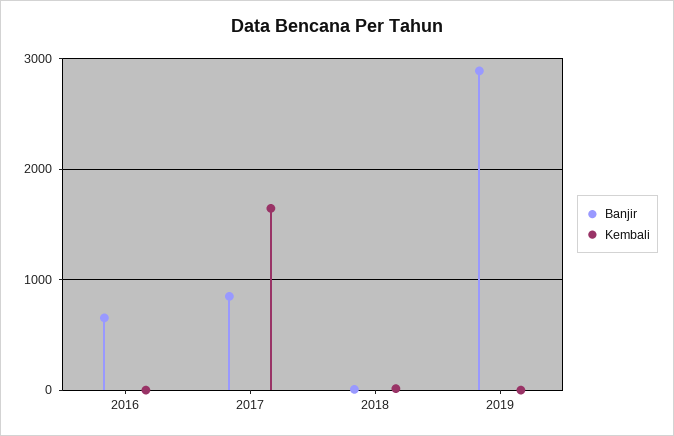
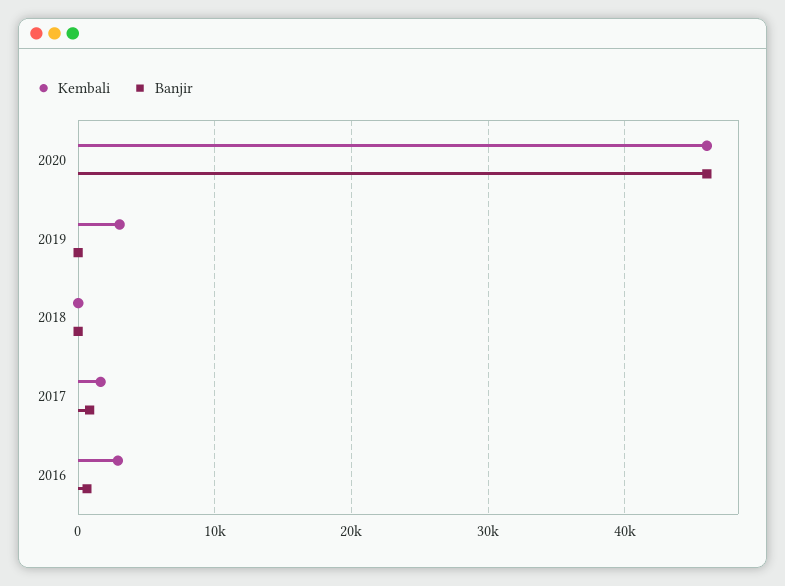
Kembali, 2016: 0 -> 3000
Banjir, 2019: 2900 -> 0
Kembali, 2019: 0 -> 3000
Kembali, 2020: none -> 46000
Banjir, 2020: none -> 46000

